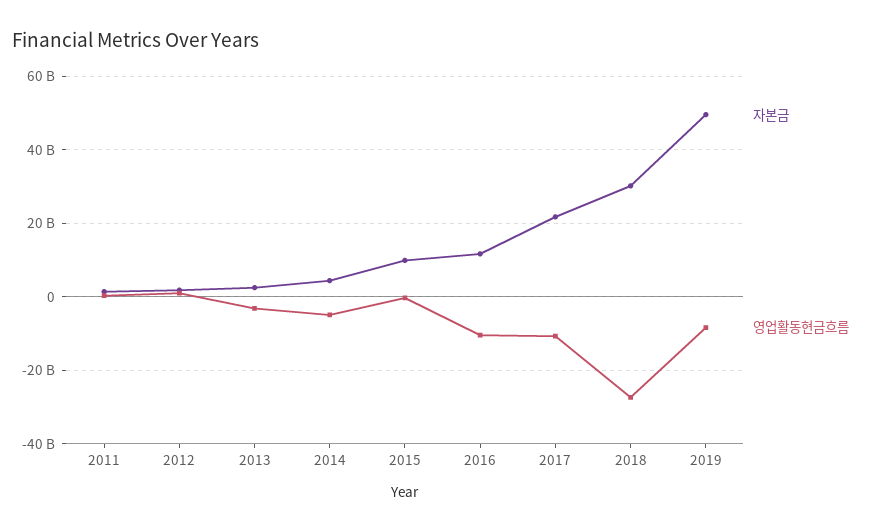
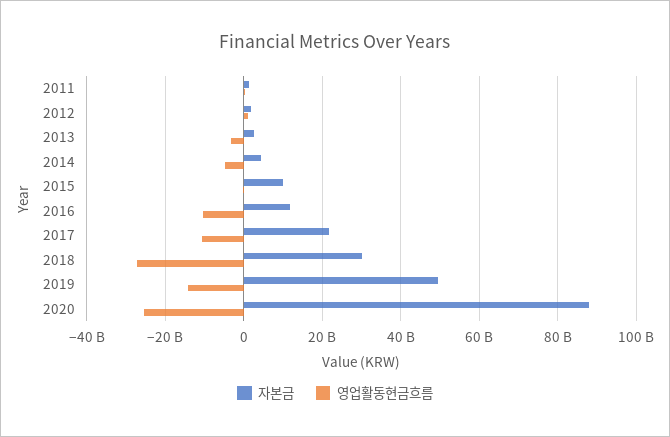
영업활동현금흐름, 2019: -8000000000 -> -14000000000
자본금, 2020: none -> 88000000000
영업활동현금흐름, 2020: none -> -26000000000

